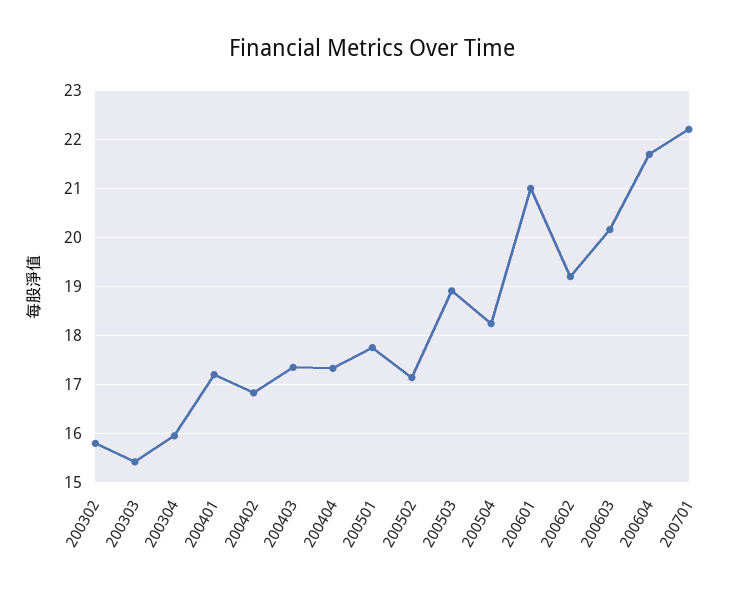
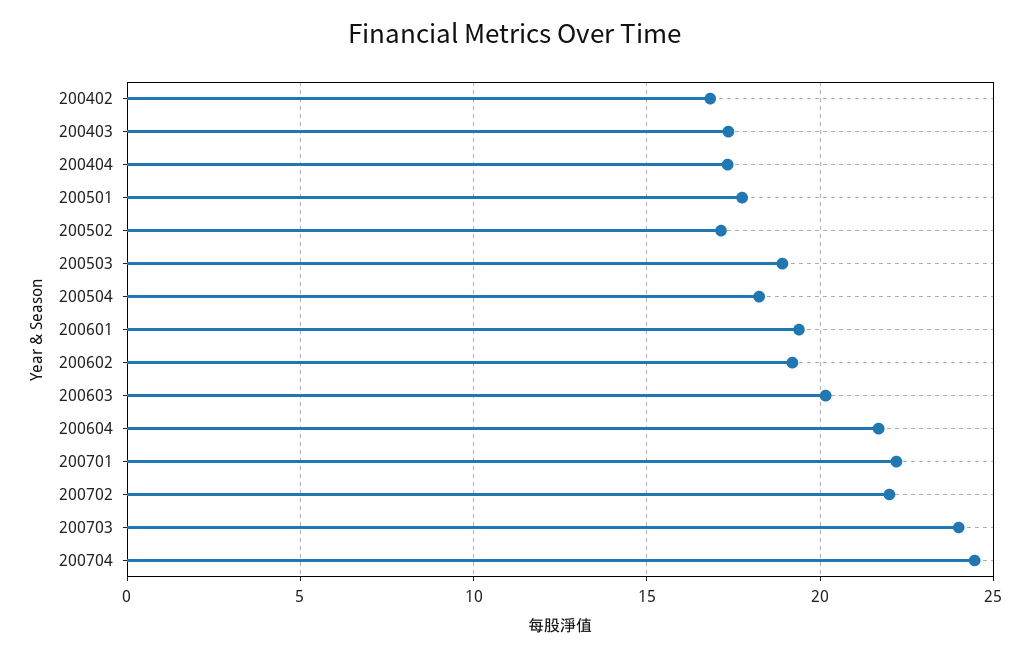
200302: 15.8 -> none
200303: 15.4 -> none
200304: 16 -> none
200401: 17.2 -> none
200601: 21 -> 19.5
200702: none -> 22
200703: none -> 24
200704: none -> 24.5

